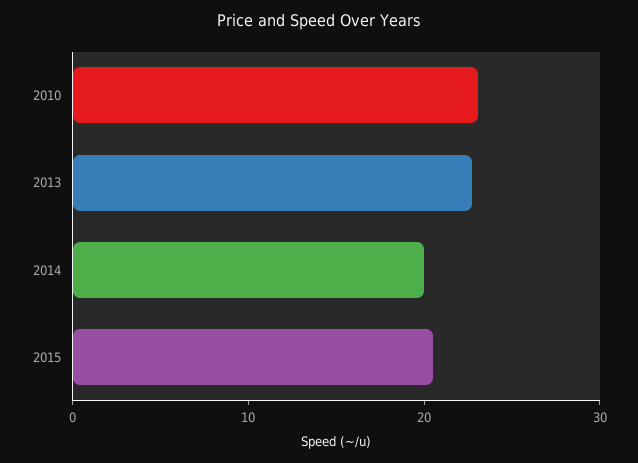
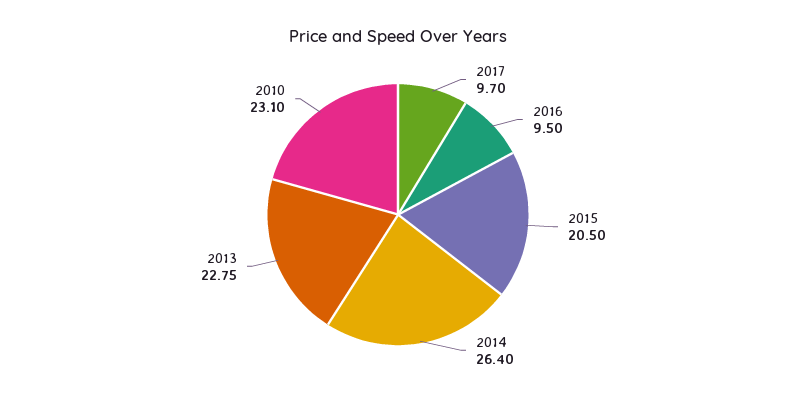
2014: 20 -> 26.4
2017: none -> 9.7
2016: none -> 9.5

